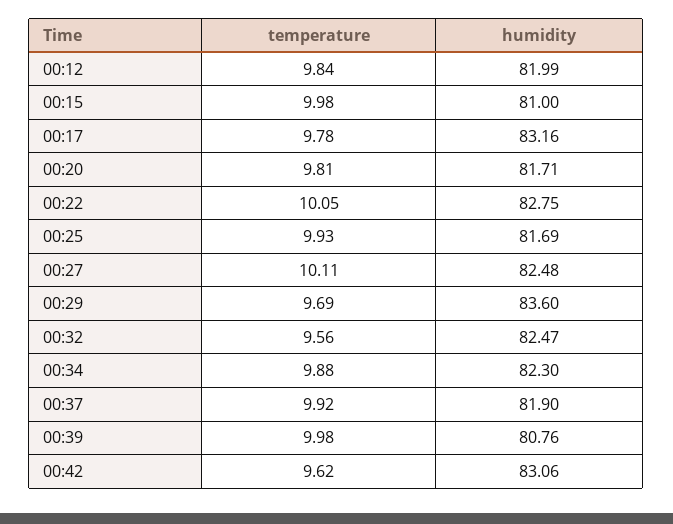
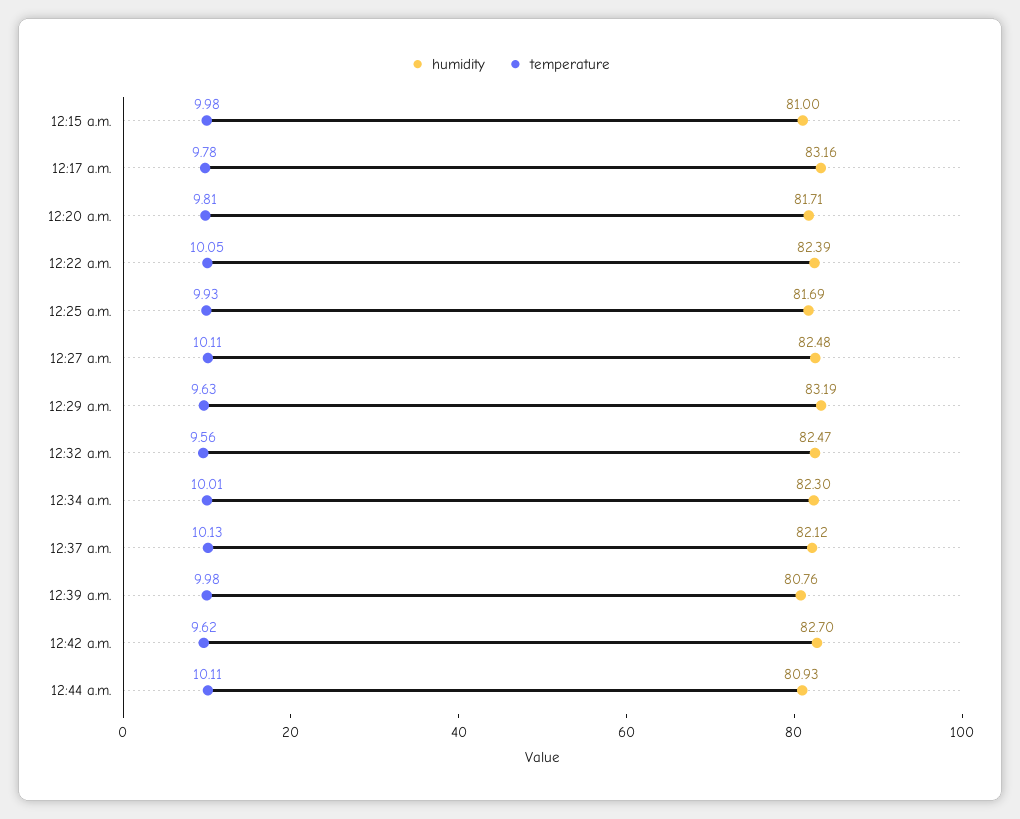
temperature, 00:12: 9.84 -> none
humidity, 00:12: 81.99 -> none
humidity, 00:22: 82.75 -> 82.39
temperature, 00:29: 9.69 -> 9.63
humidity, 00:29: 83.6 -> 83.19
temperature, 00:34: 9.88 -> 10.01
temperature, 00:37: 9.92 -> 10.13
humidity, 00:37: 81.9 -> 82.12
humidity, 00:42: 83.06 -> 82.7
humidity, 12:44 a.m.: none -> 80.93
temperature, 12:44 a.m.: none -> 10.11

